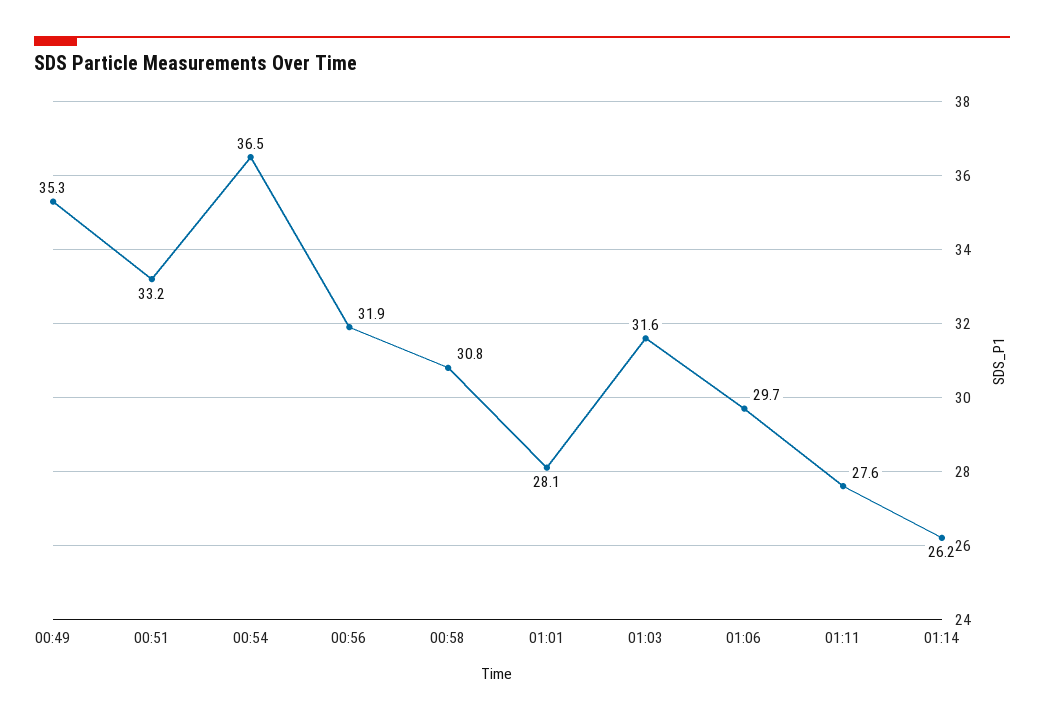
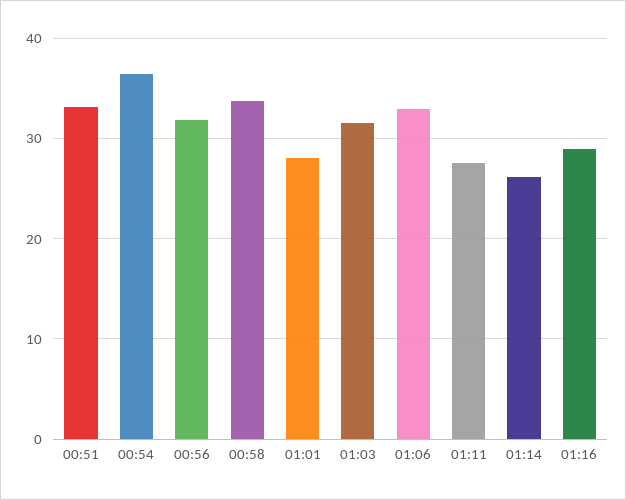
00:49: 35.3 -> none
00:58: 30.8 -> 34
01:06: 29.7 -> 33
01:16: none -> 29

